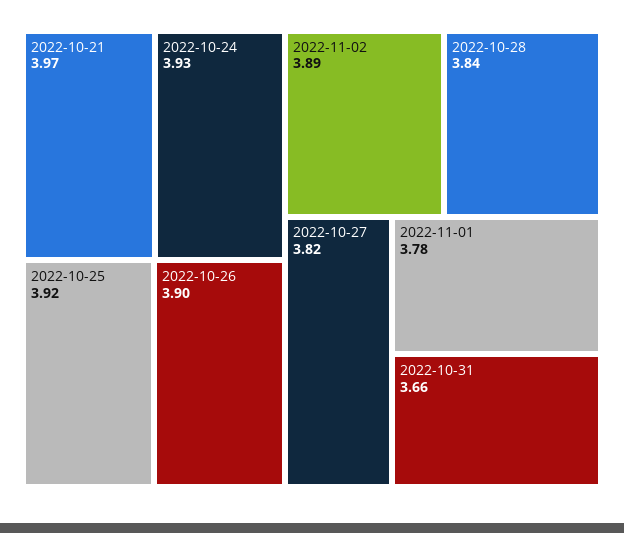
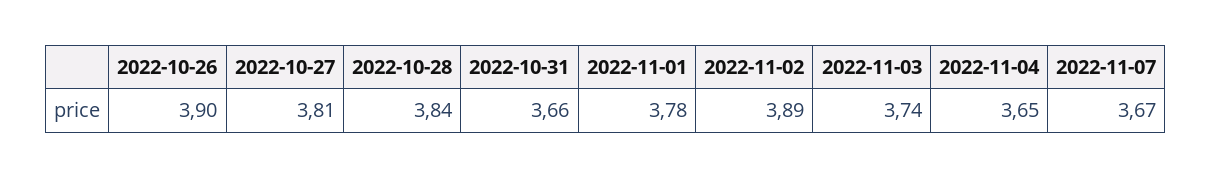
2022-10-21: 3.97 -> none
2022-10-24: 3.93 -> none
2022-10-25: 3.92 -> none
2022-10-27: 3.82 -> 3.81
2022-11-03: none -> 3.74
2022-11-04: none -> 3.65
2022-11-07: none -> 3.67

